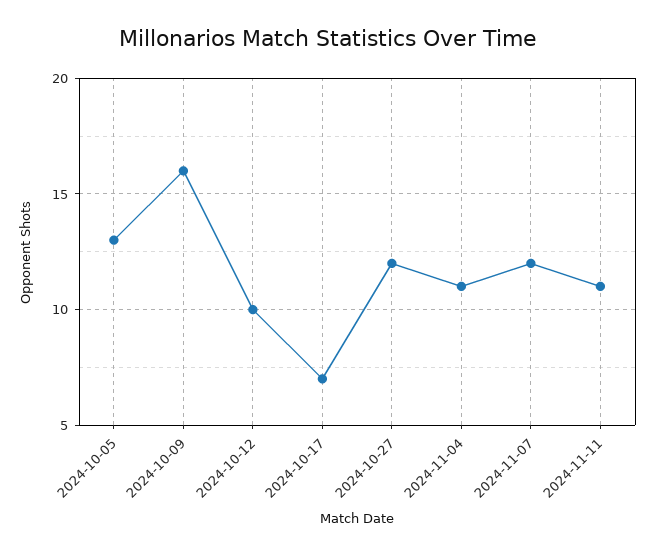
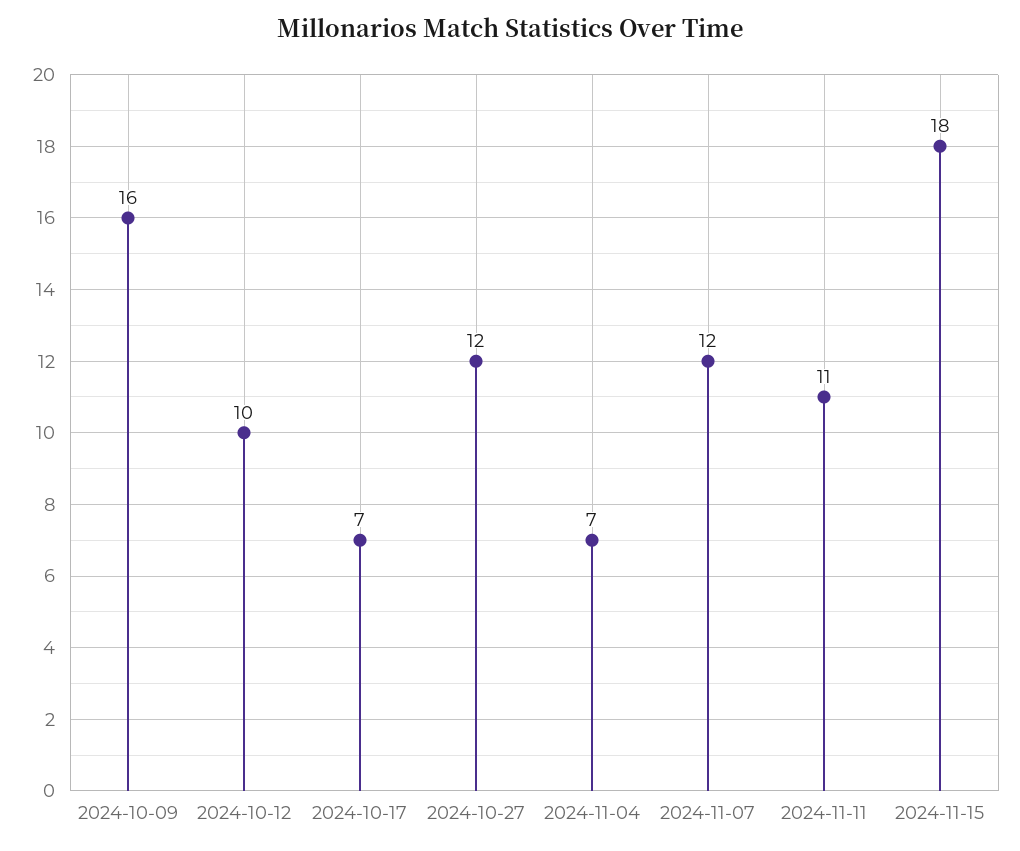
2024-10-05: 13 -> none
2024-11-04: 11 -> 7
2024-11-15: none -> 18

